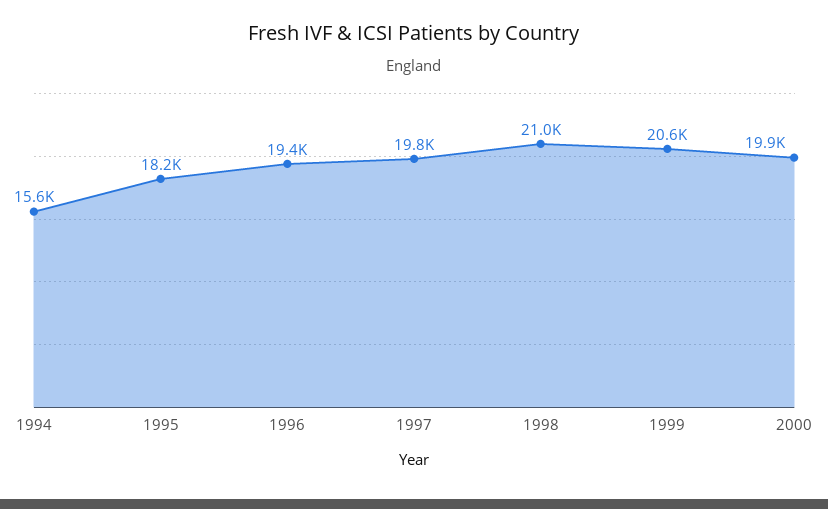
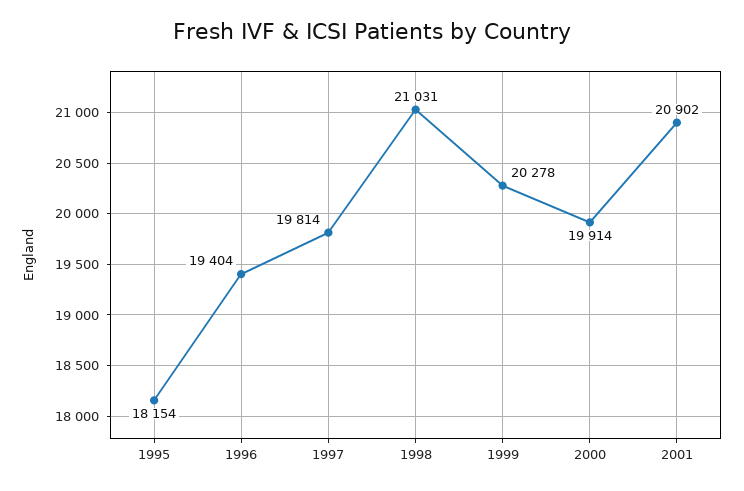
1994: 15600 -> none
1999: 20600 -> 20278
2001: none -> 20902

